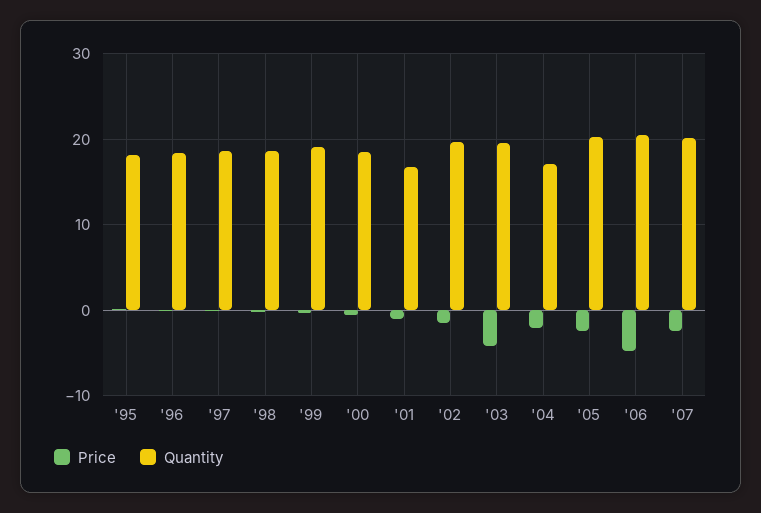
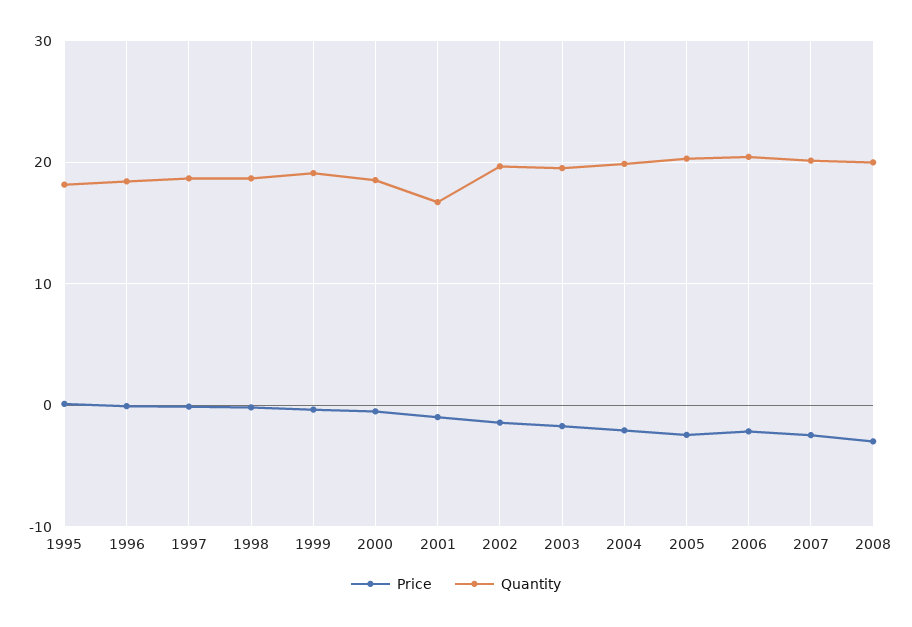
Price, '03: -4 -> -2
Quantity, '04: 17 -> 20
Price, '06: -5 -> -2
Price, 2008: none -> -3
Quantity, 2008: none -> 20

